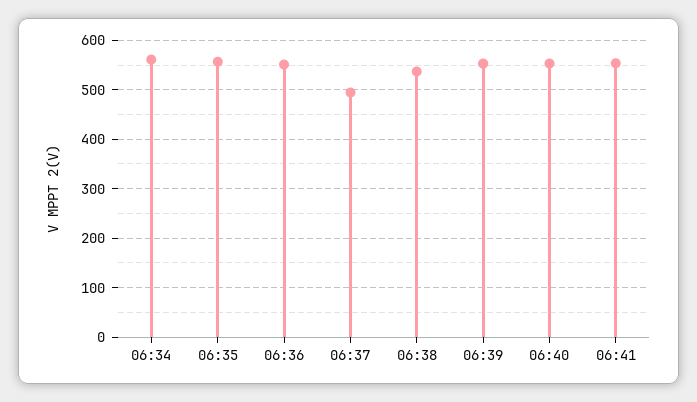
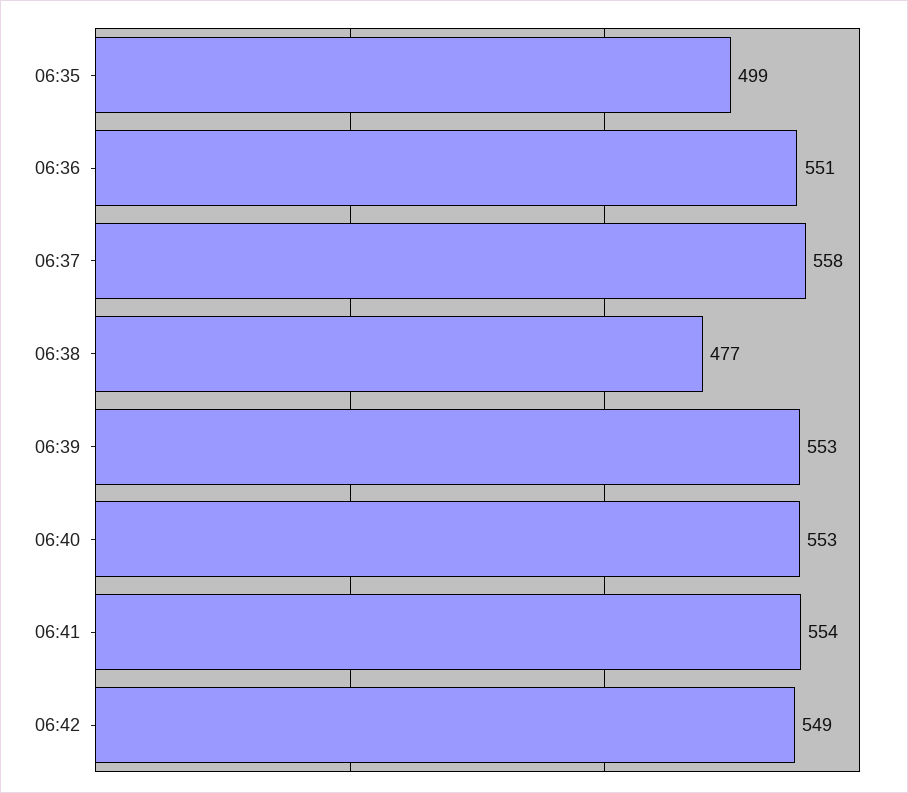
06:34: 560 -> none
06:35: 560 -> 499
06:37: 500 -> 558
06:38: 540 -> 477
06:42: none -> 549

